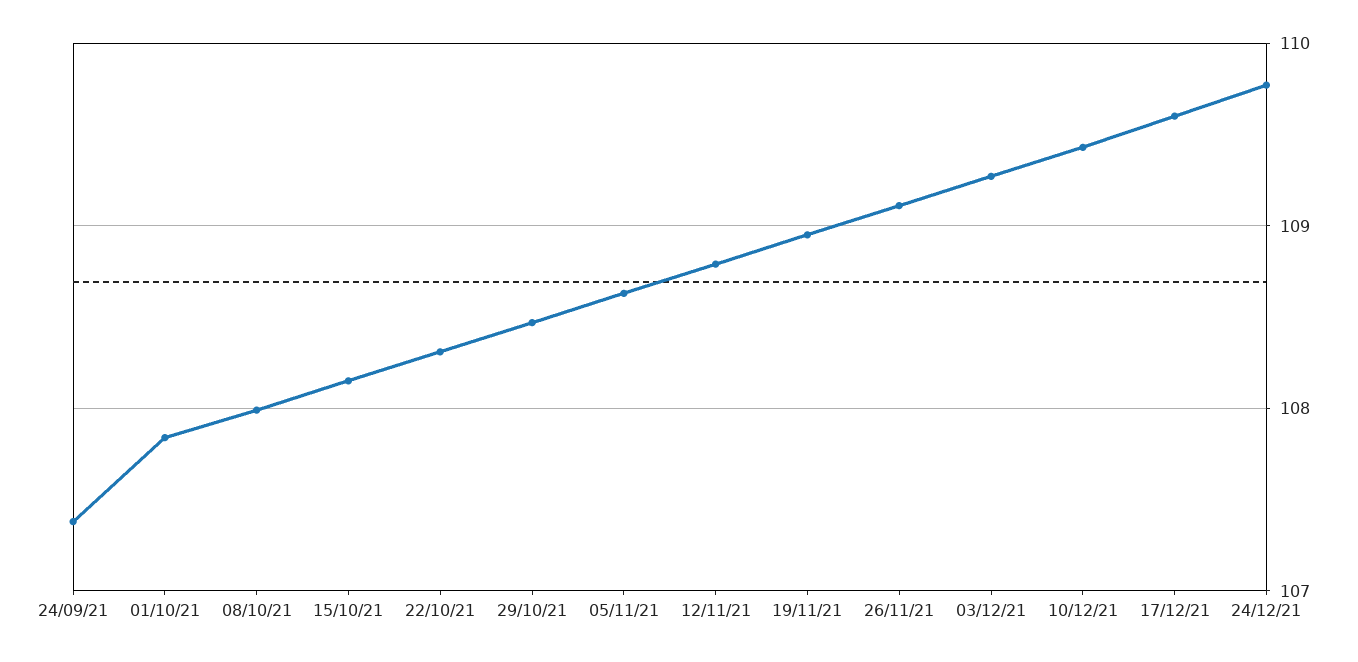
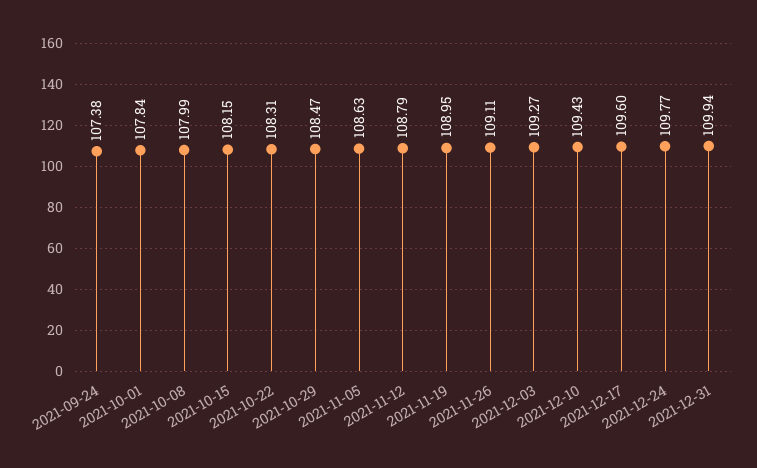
2021-12-31: none -> 109.94

